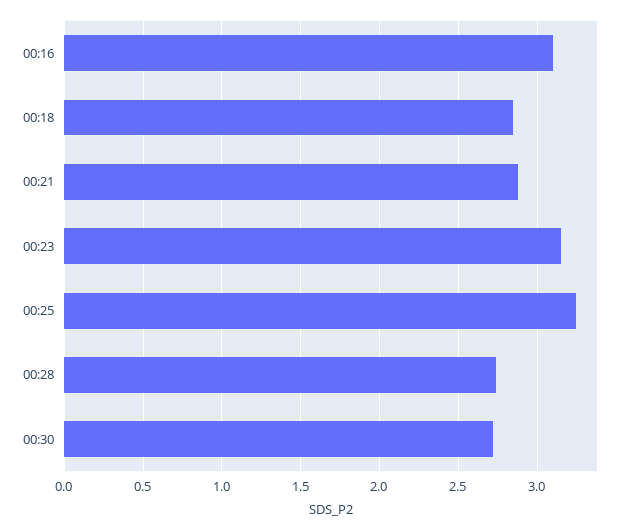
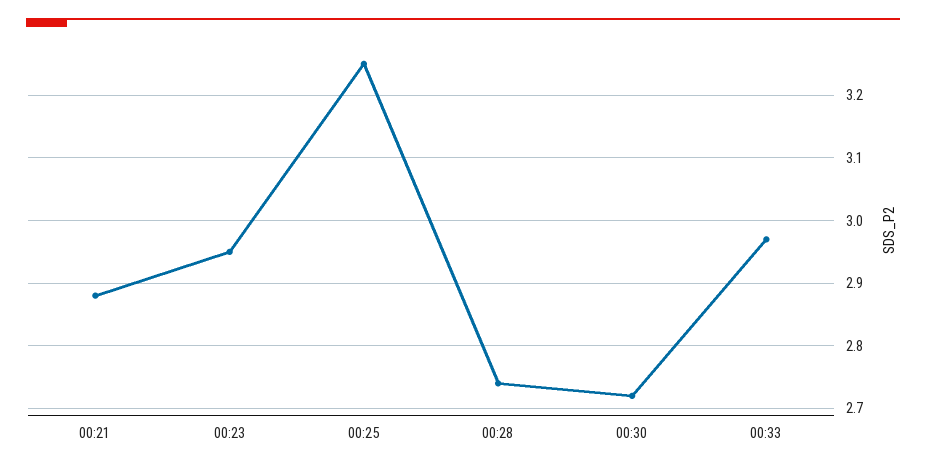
00:16: 3.1 -> none
00:18: 2.85 -> none
00:23: 3.15 -> 2.95
00:33: none -> 2.97

